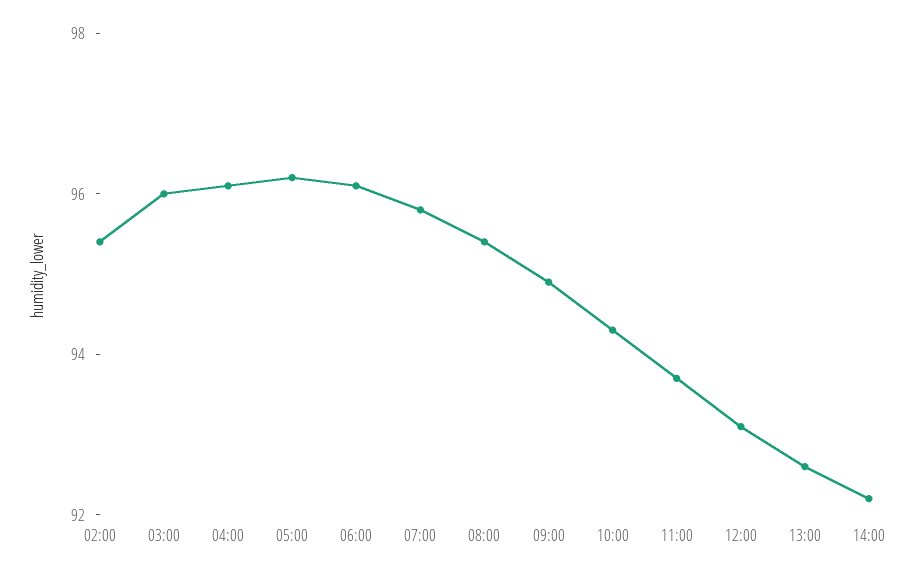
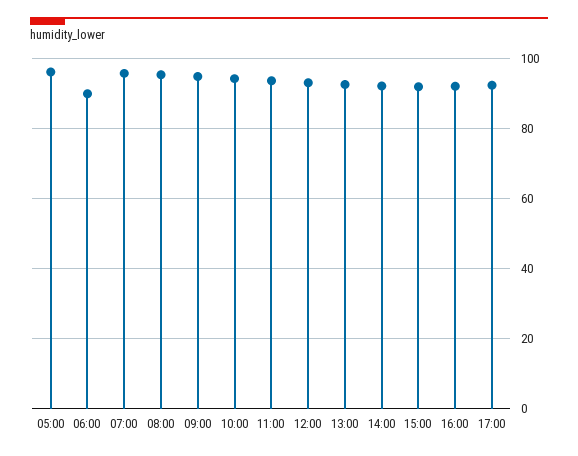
02:00: 95.5 -> none
03:00: 96 -> none
04:00: 96 -> none
06:00: 96 -> 90
15:00: none -> 92
16:00: none -> 92
17:00: none -> 92

